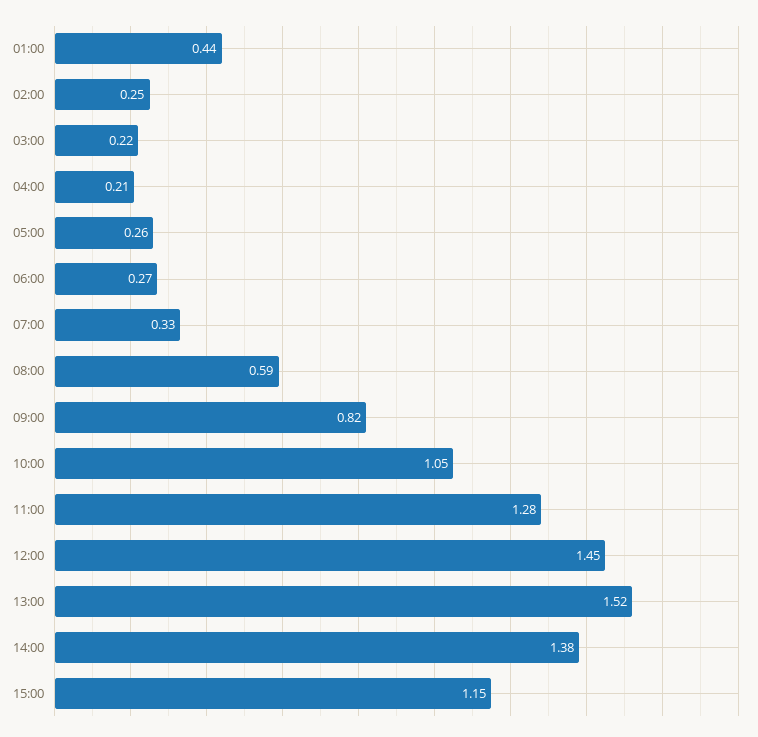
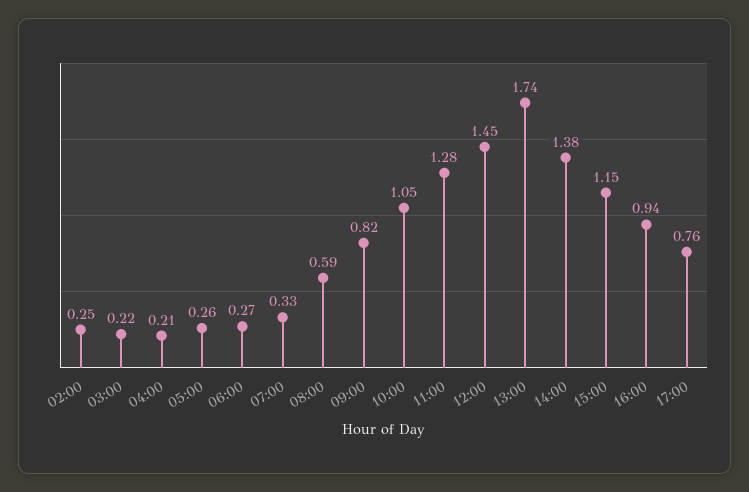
01:00: 0.44 -> none
13:00: 1.52 -> 1.74
16:00: none -> 0.94
17:00: none -> 0.76

